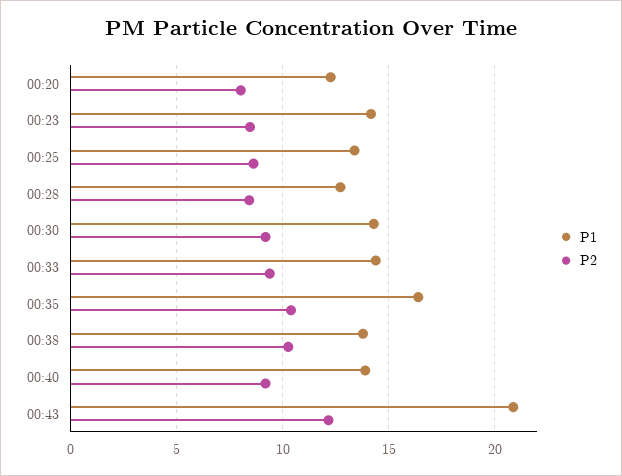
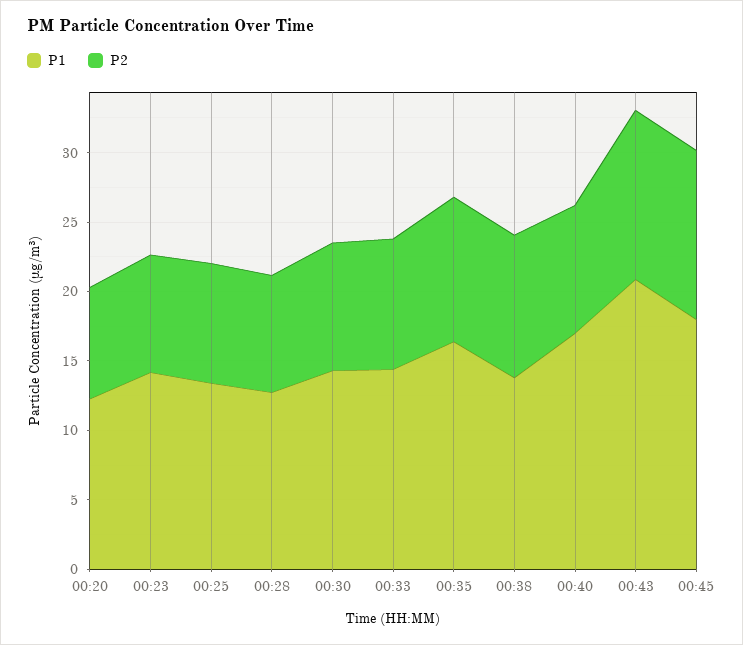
P1, 00:40: 14 -> 17
P1, 00:45: none -> 18
P2, 00:45: none -> 12

